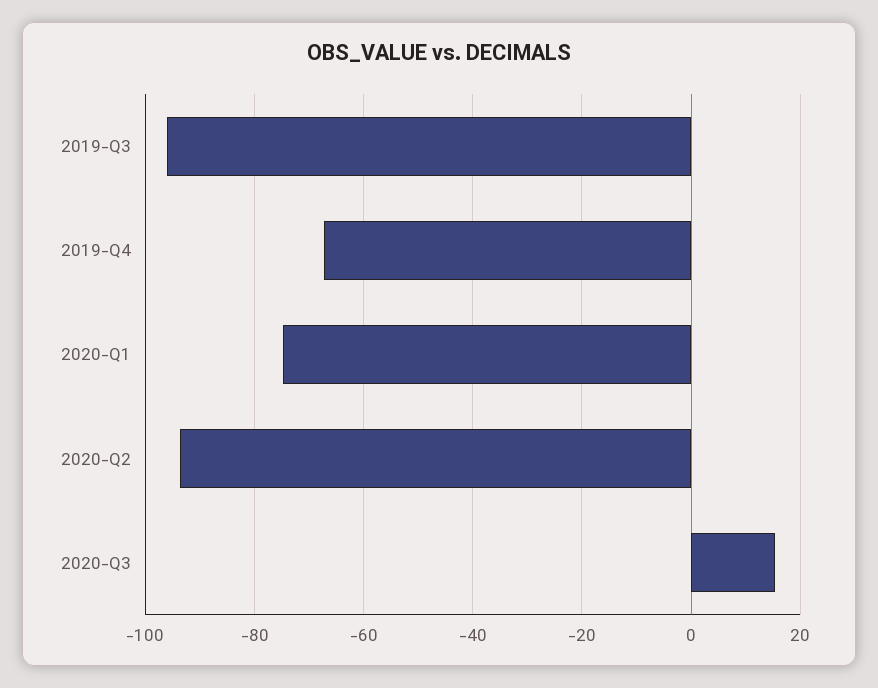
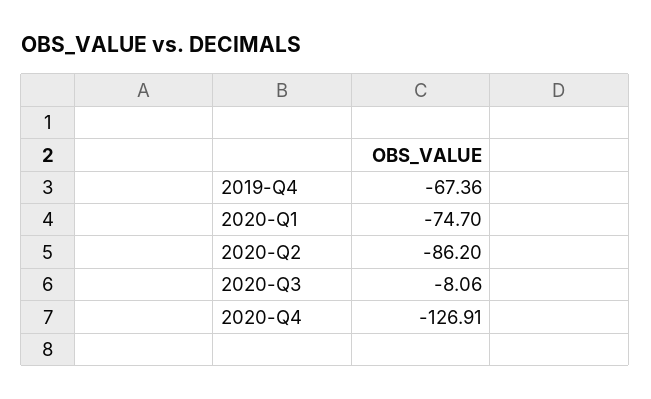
2019-Q3: -96 -> none
2020-Q2: -94 -> -86.2
2020-Q3: 16 -> -8.06
2020-Q4: none -> -126.91

